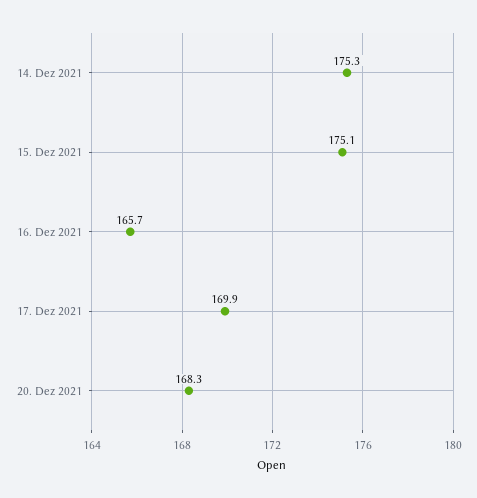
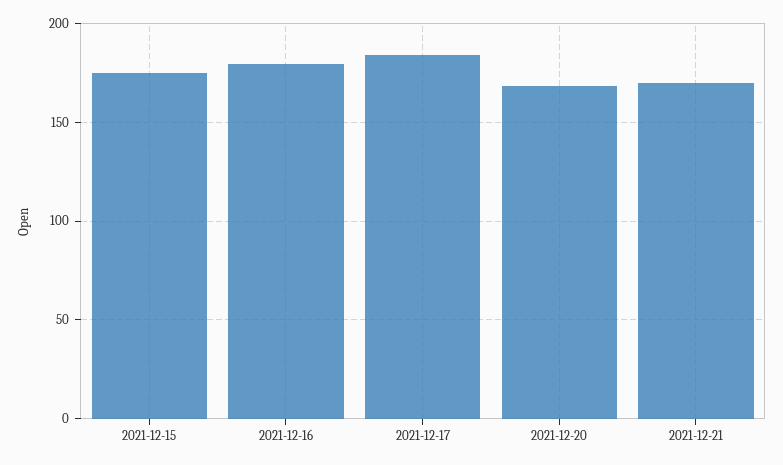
14. Dez 2021: 175.3 -> none
16. Dez 2021: 165.7 -> 180
17. Dez 2021: 169.9 -> 185
2021-12-21: none -> 170

